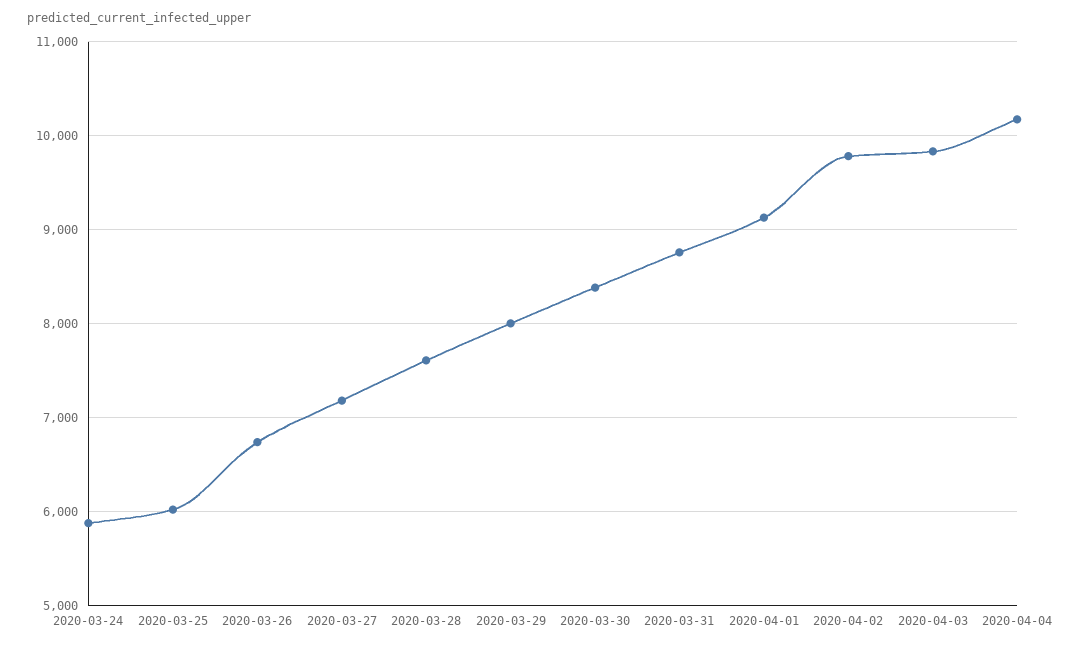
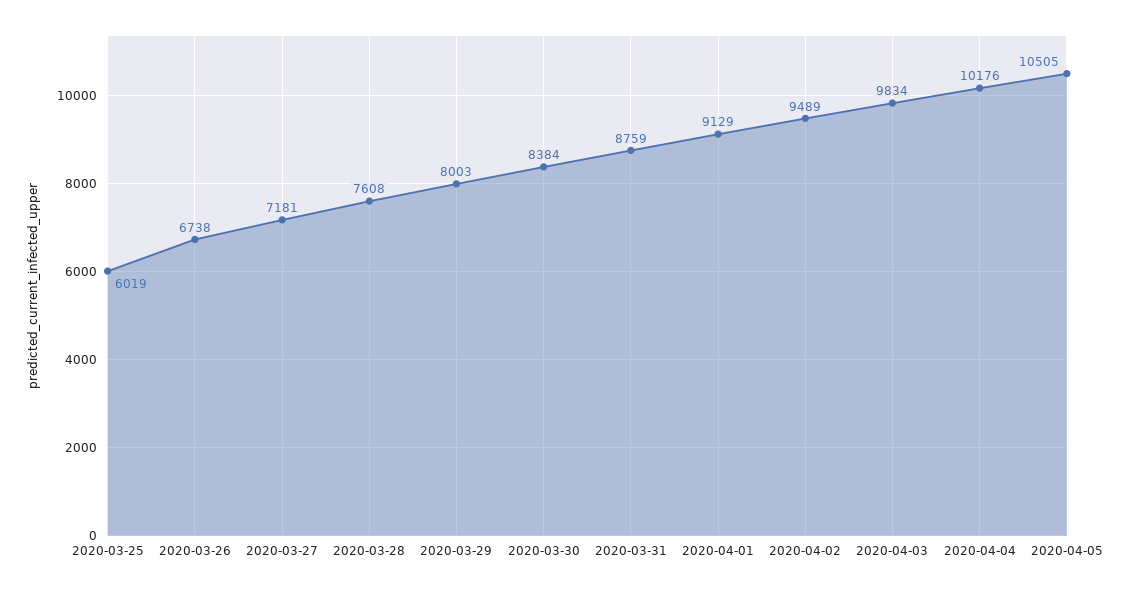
2020-03-24: 5900 -> none
2020-04-02: 9800 -> 9489
2020-04-05: none -> 10505

